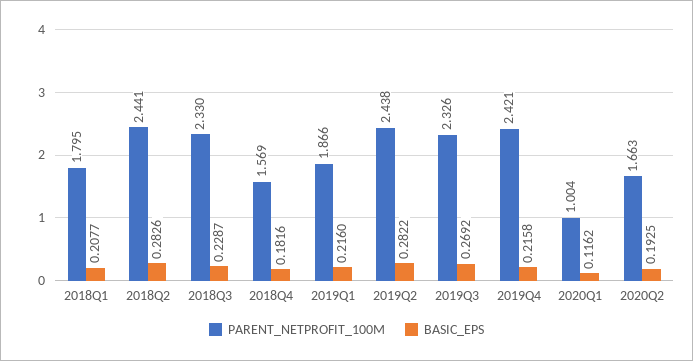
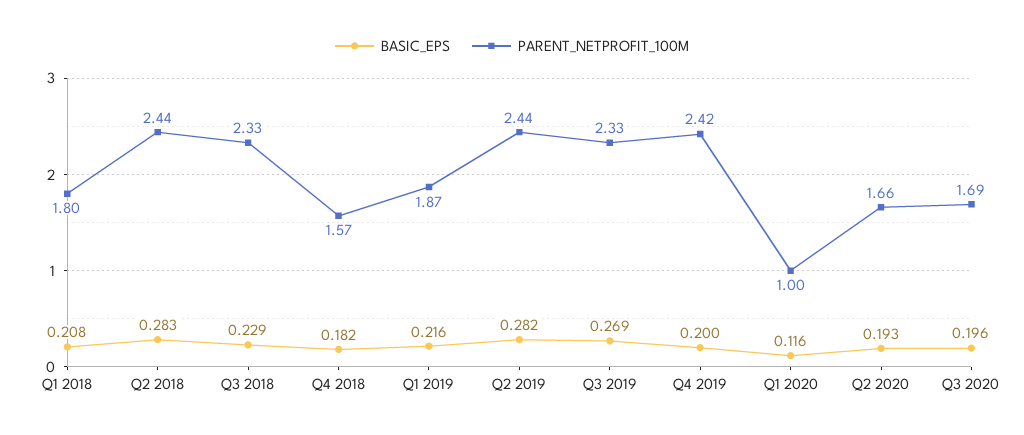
BASIC_EPS, 2019Q4: 0.2158 -> 0.2
BASIC_EPS, Q3 2020: none -> 0.196
PARENT_NETPROFIT_100M, Q3 2020: none -> 1.69

